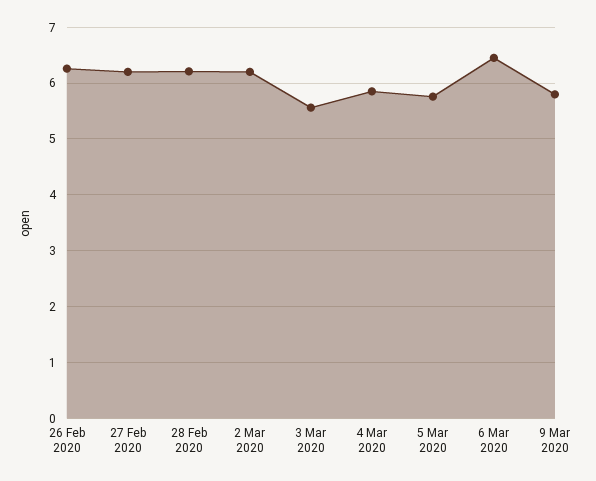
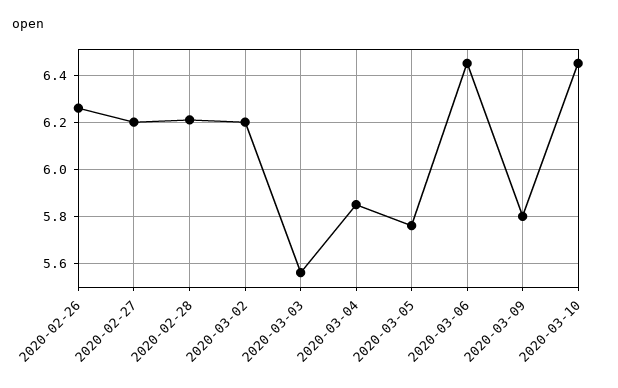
2020-03-10: none -> 6.45

